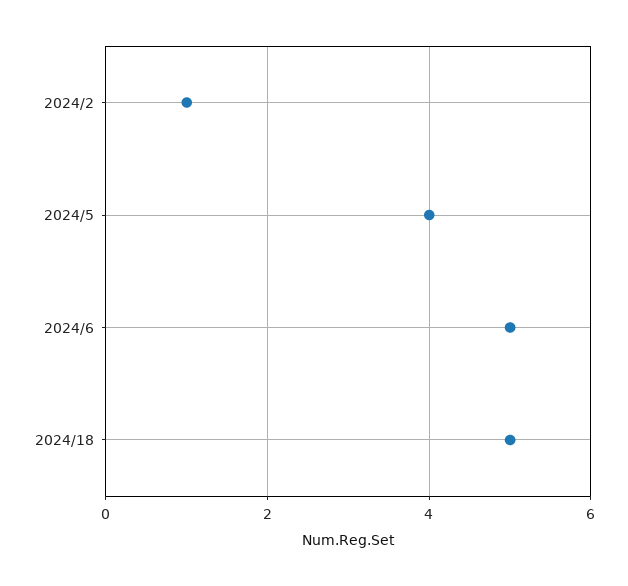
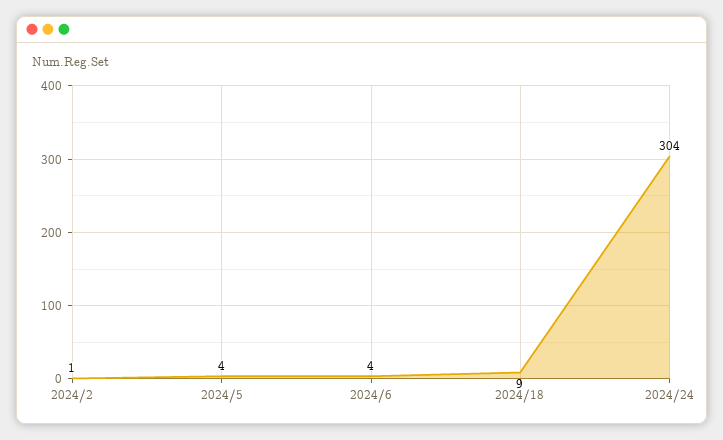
2024/6: 5 -> 4
2024/18: 5 -> 9
2024/24: none -> 304

